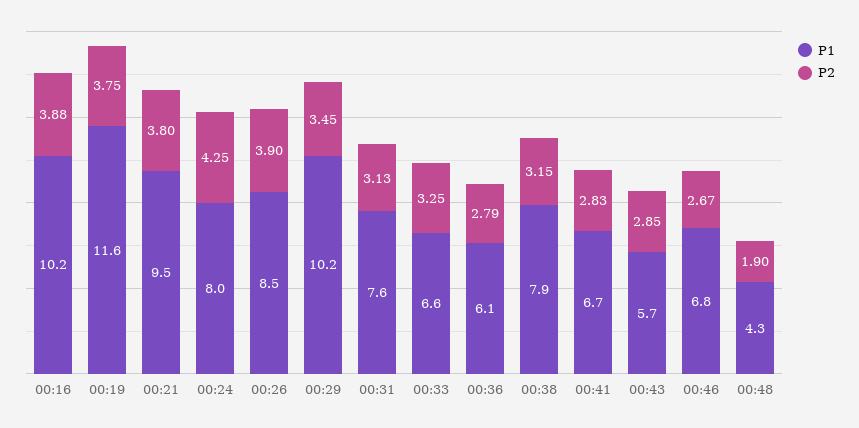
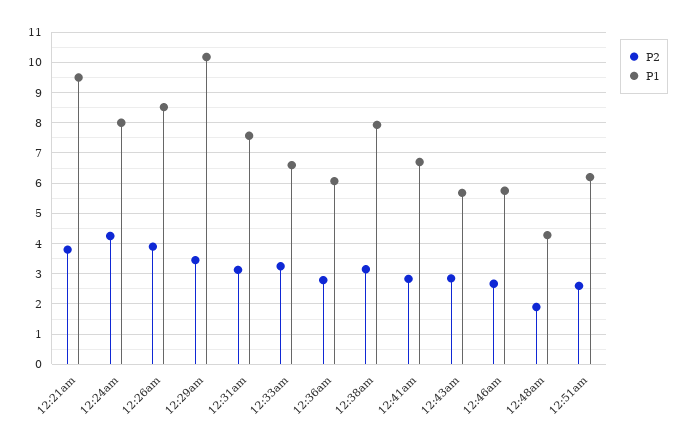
P1, 00:16: 10.2 -> none
P2, 00:16: 3.88 -> none
P1, 00:19: 11.6 -> none
P2, 00:19: 3.75 -> none
P1, 00:46: 6.8 -> 5.8
P2, 12:51am: none -> 2.6
P1, 12:51am: none -> 6.2

